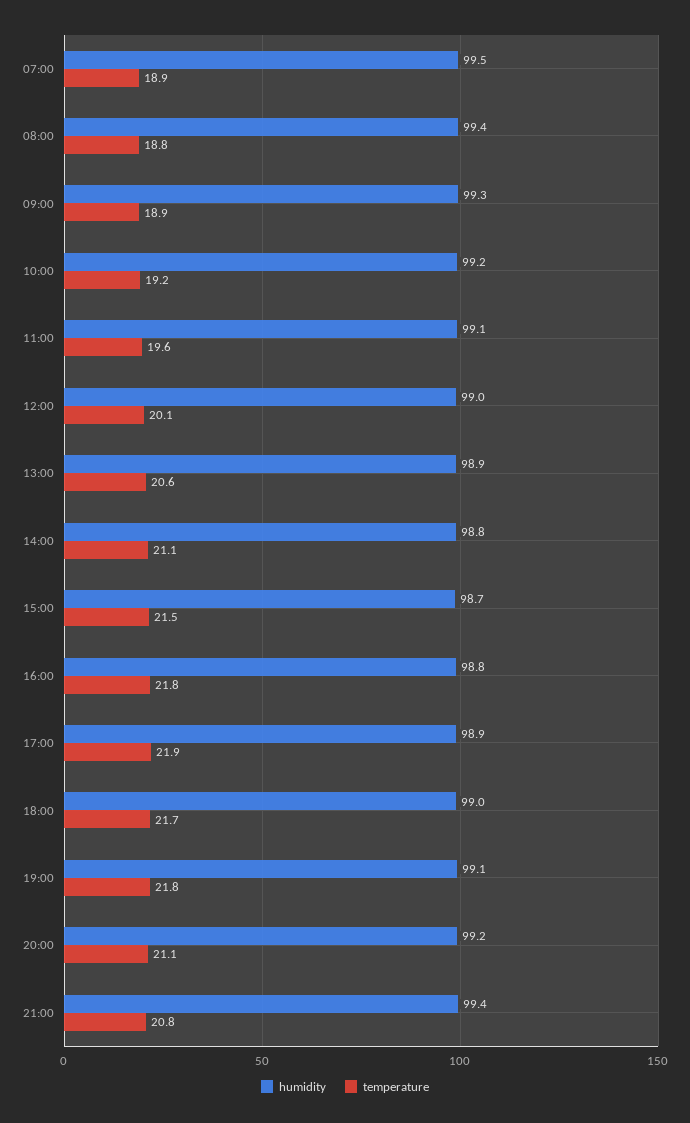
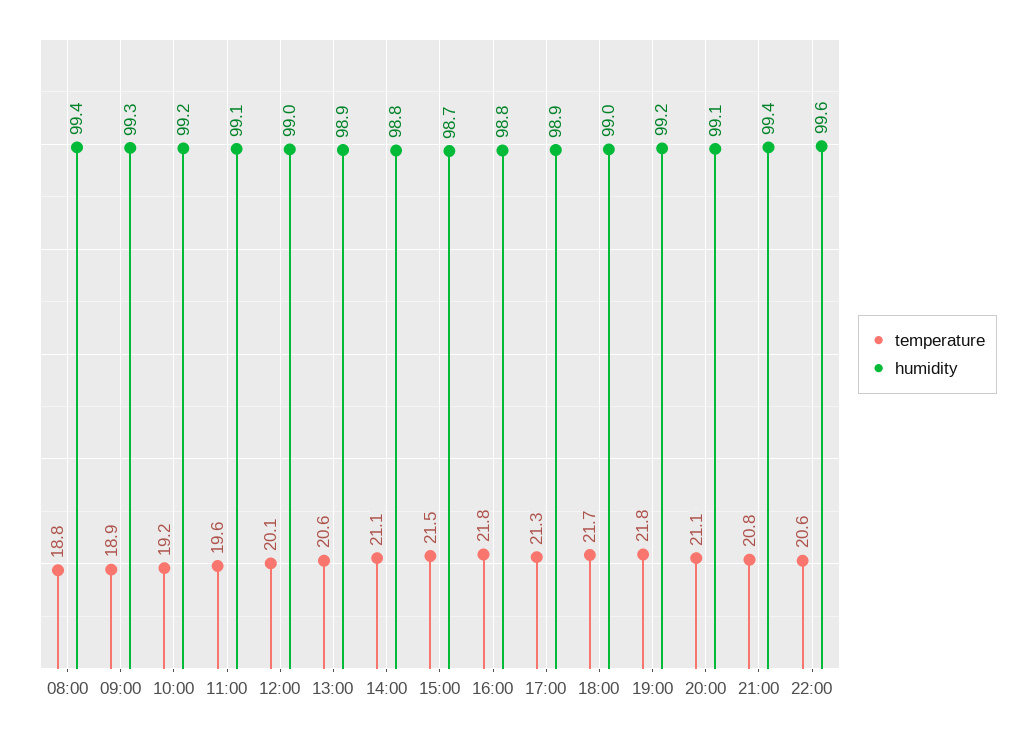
humidity, 07:00: 99.5 -> none
temperature, 07:00: 18.9 -> none
temperature, 17:00: 21.9 -> 21.3
humidity, 19:00: 99.1 -> 99.2
humidity, 20:00: 99.2 -> 99.1
temperature, 22:00: none -> 20.6
humidity, 22:00: none -> 99.6

